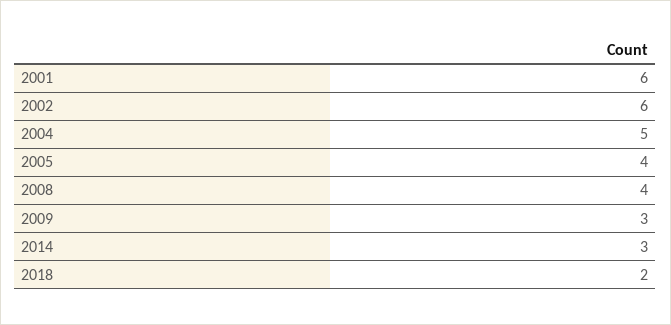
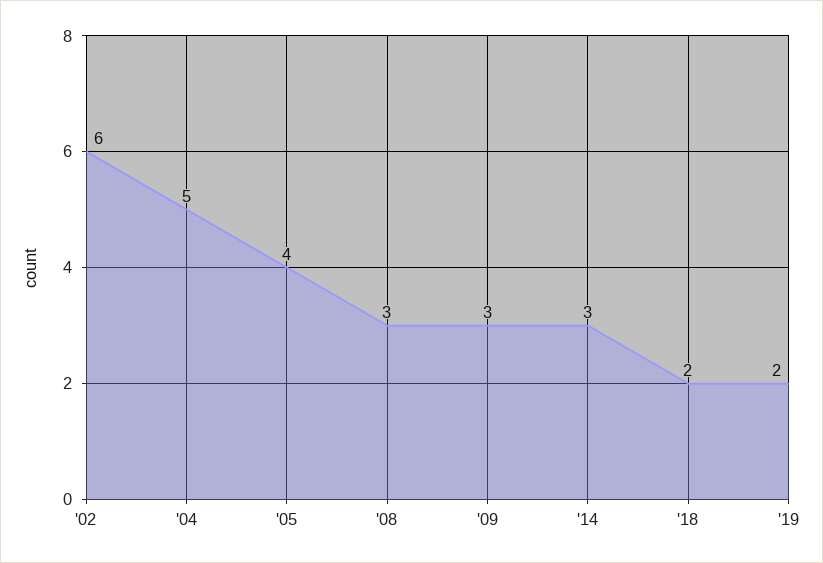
2001: 6 -> none
2008: 4 -> 3
'19: none -> 2

